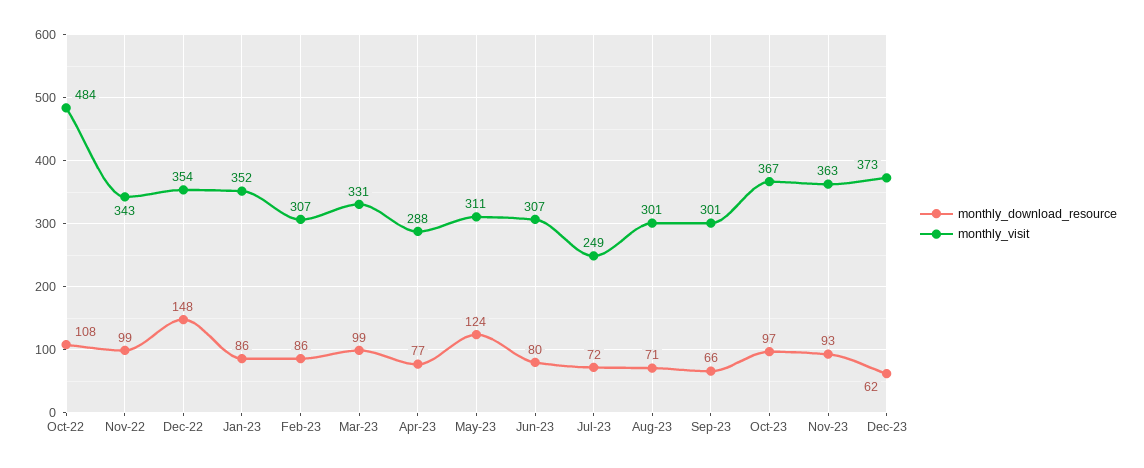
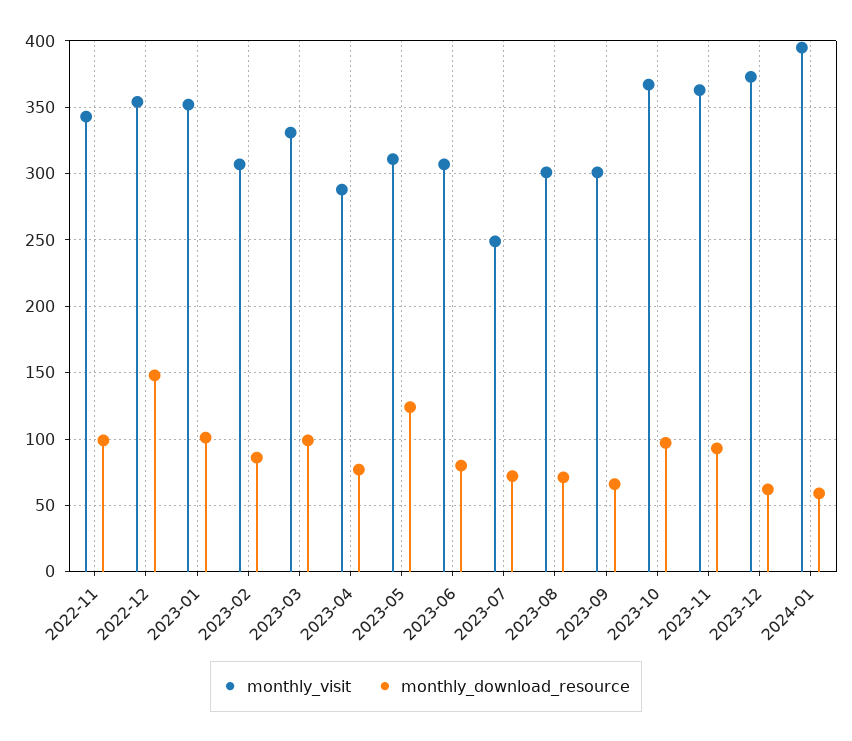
monthly_download_resource, Oct-22: 108 -> none
monthly_visit, Oct-22: 484 -> none
monthly_download_resource, Jan-23: 86 -> 100
monthly_visit, 2024-01: none -> 395
monthly_download_resource, 2024-01: none -> 60

